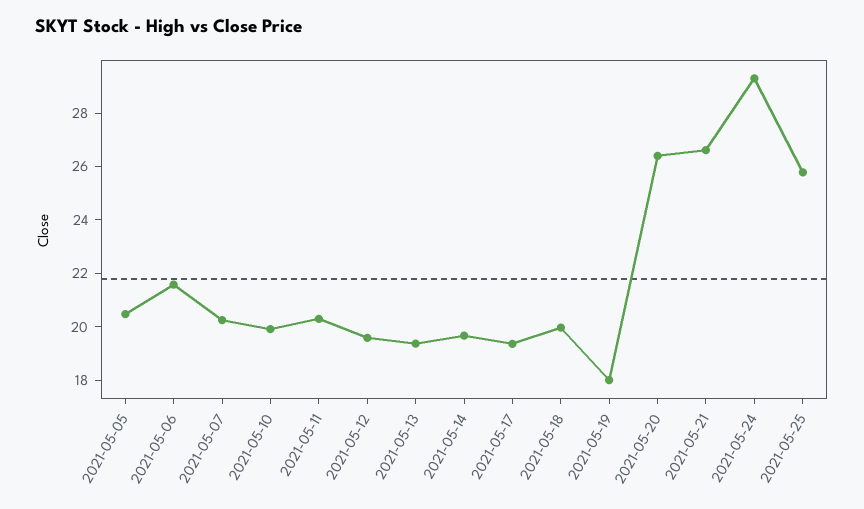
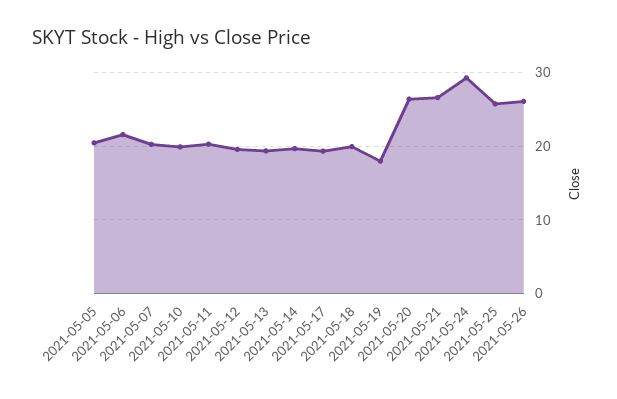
2021-05-26: none -> 26

